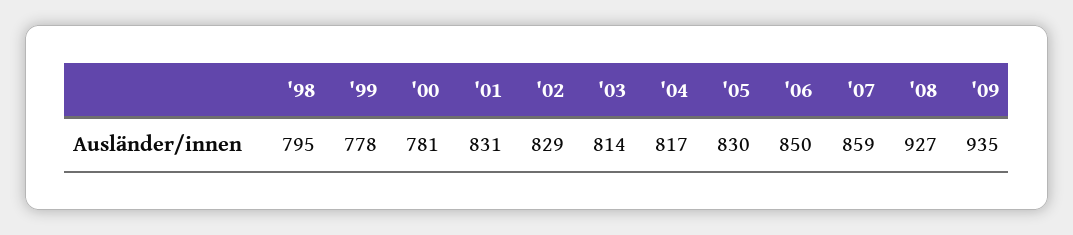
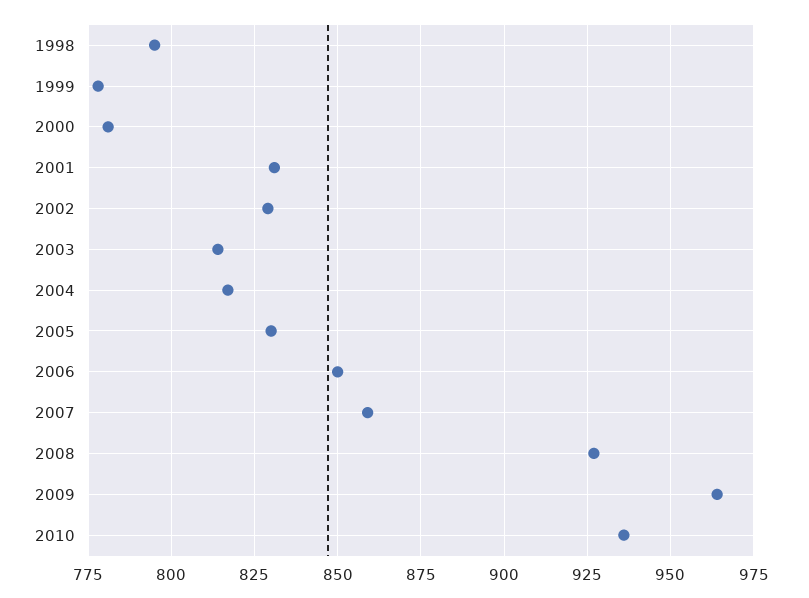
'09: 935 -> 965
2010: none -> 935

